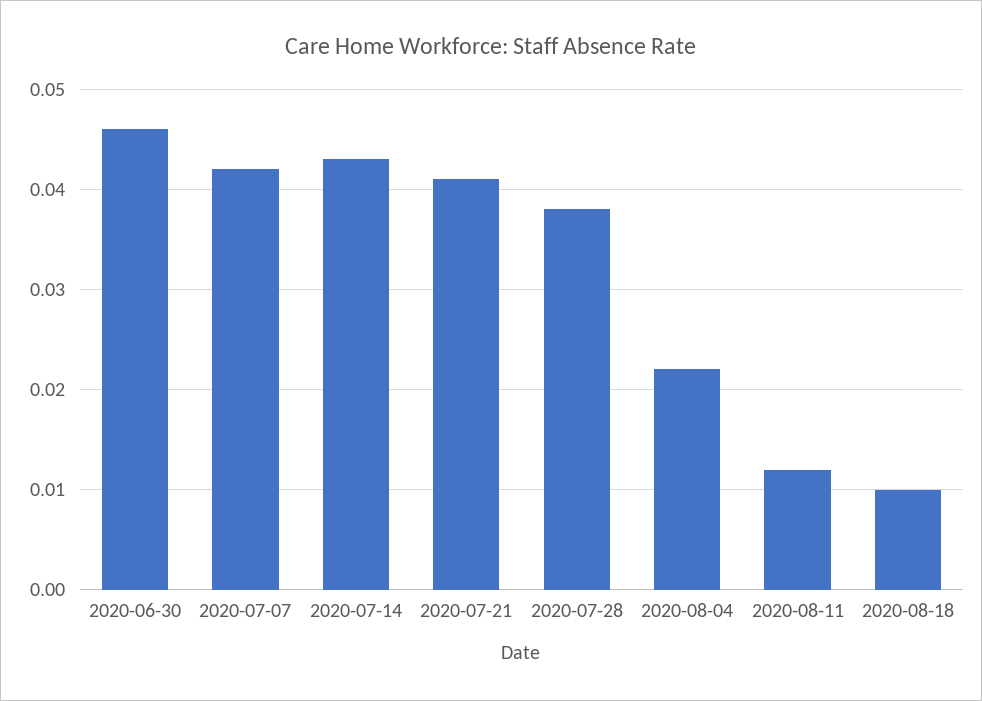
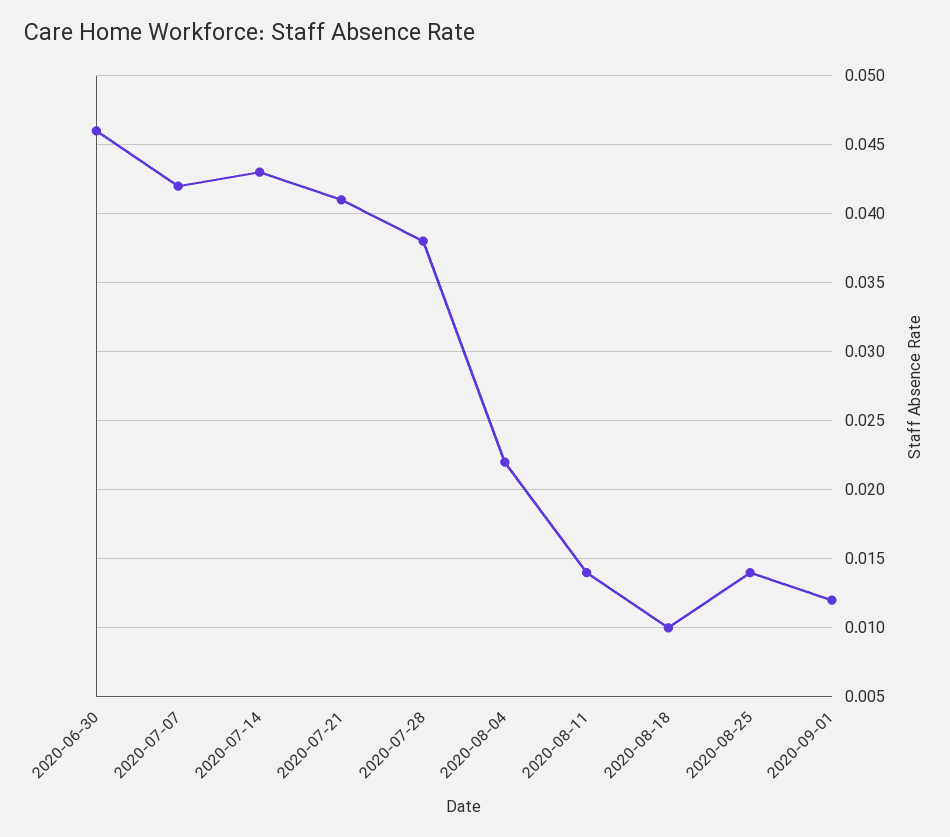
2020-08-11: 0.012 -> 0.014
2020-08-25: none -> 0.014
2020-09-01: none -> 0.012

